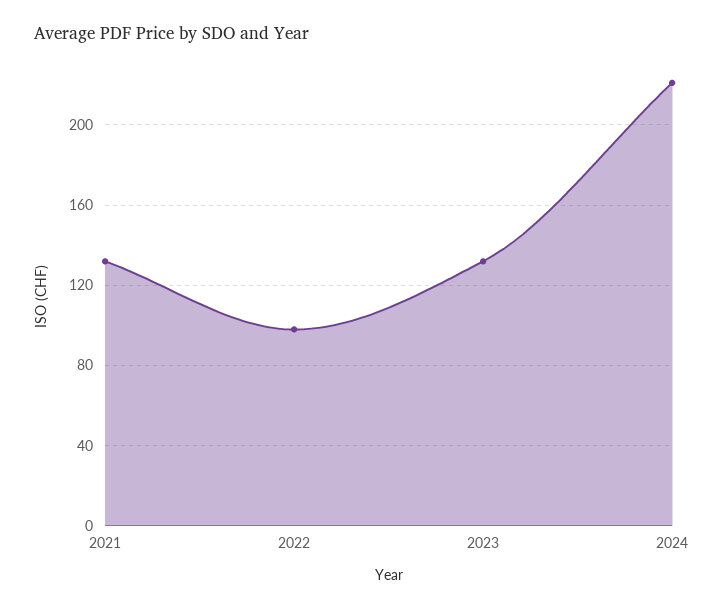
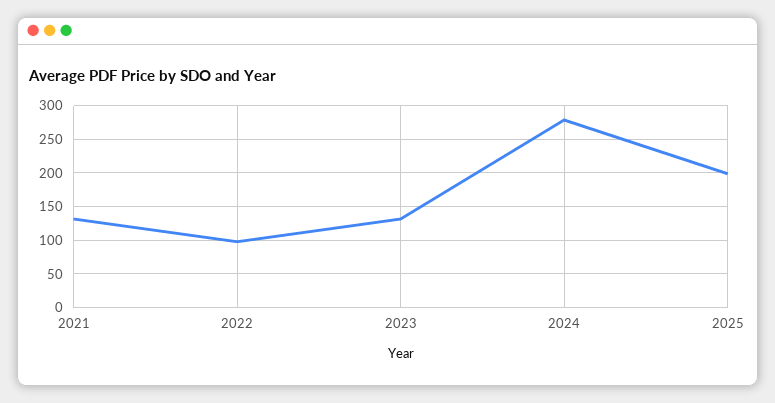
2024: 220 -> 280
2025: none -> 200

